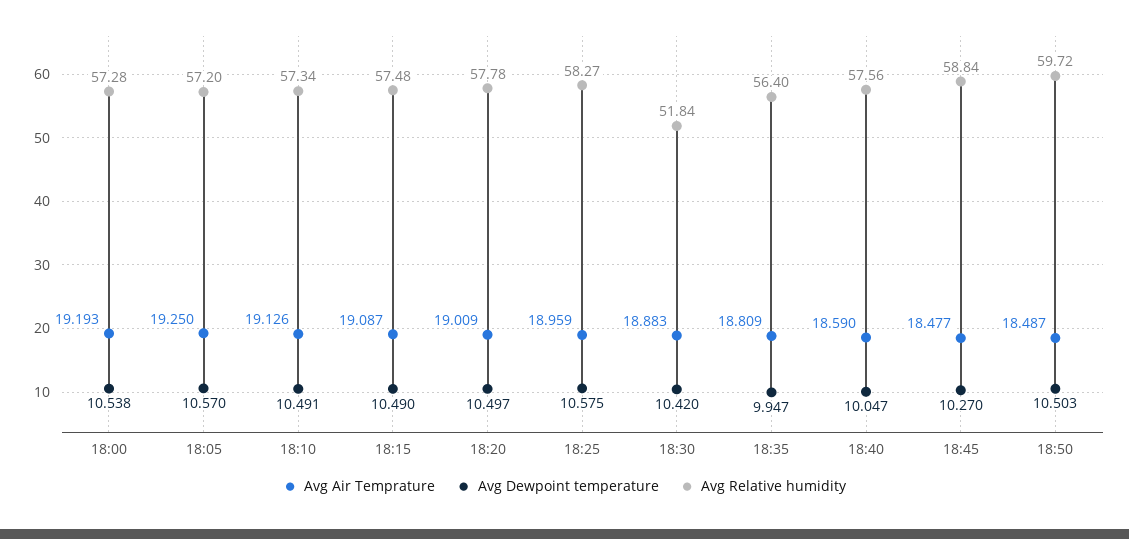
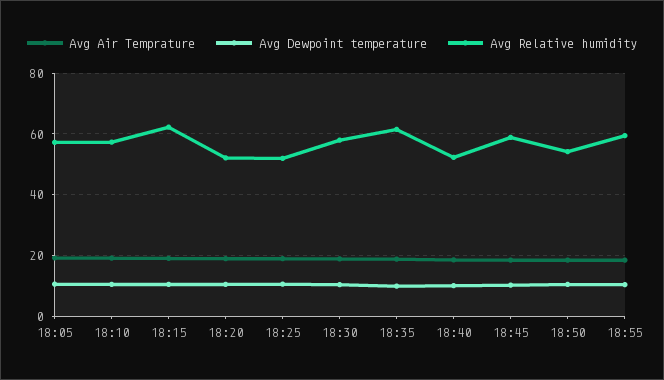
Avg Air Temprature, 18:00: 19.193 -> none
Avg Dewpoint temperature, 18:00: 10.538 -> none
Avg Relative humidity, 18:00: 57.28 -> none
Avg Relative humidity, 18:15: 57.48 -> 62
Avg Relative humidity, 18:20: 57.78 -> 52
Avg Relative humidity, 18:25: 58.27 -> 52
Avg Relative humidity, 18:30: 51.84 -> 58
Avg Relative humidity, 18:35: 56.4 -> 62
Avg Relative humidity, 18:40: 57.56 -> 52
Avg Relative humidity, 18:50: 59.72 -> 54
Avg Air Temprature, 18:55: none -> 18
Avg Dewpoint temperature, 18:55: none -> 10
Avg Relative humidity, 18:55: none -> 60

